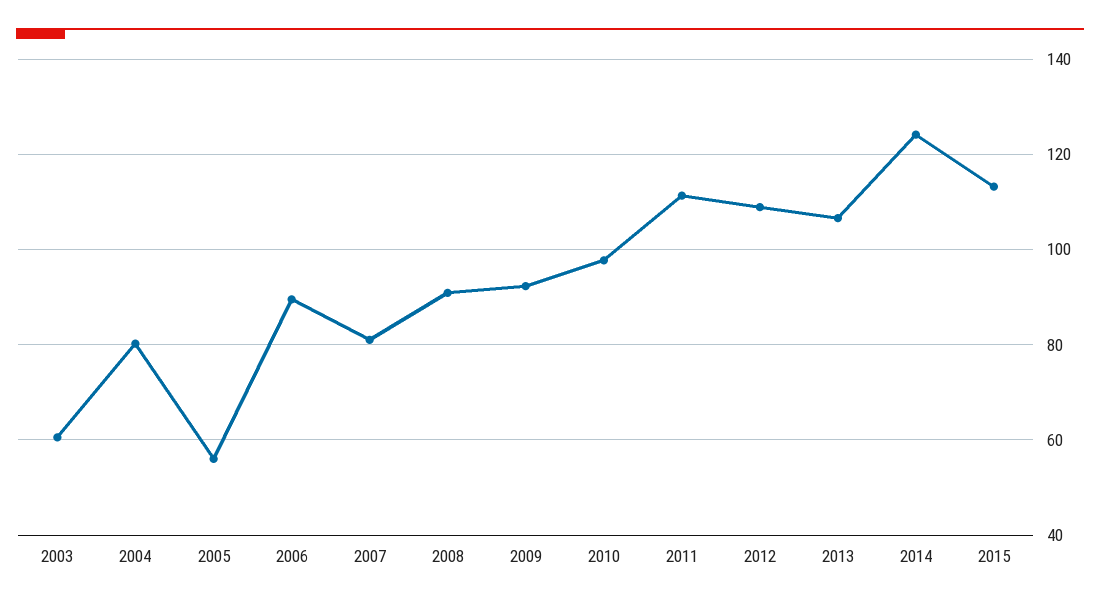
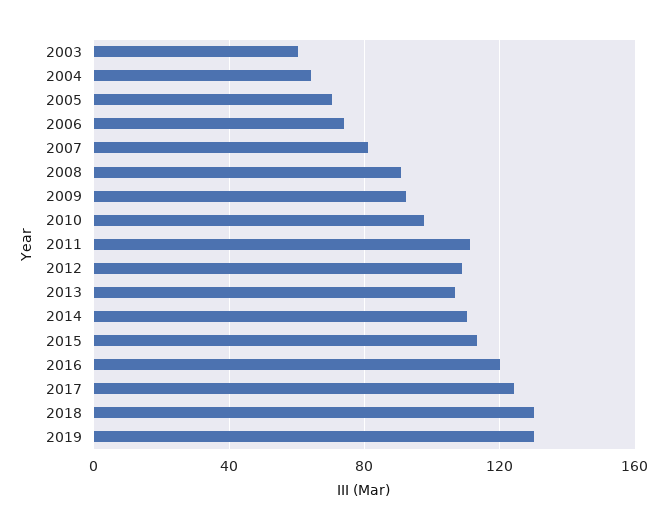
2004: 80 -> 65
2005: 56 -> 70
2006: 90 -> 75
2014: 124 -> 110
2016: none -> 120
2017: none -> 125
2018: none -> 130
2019: none -> 130

